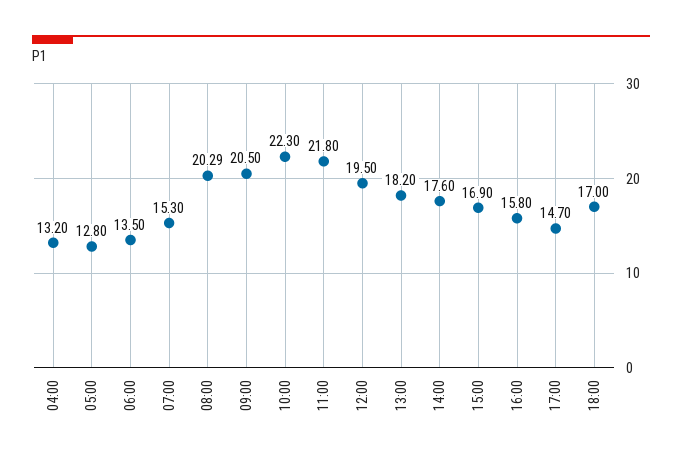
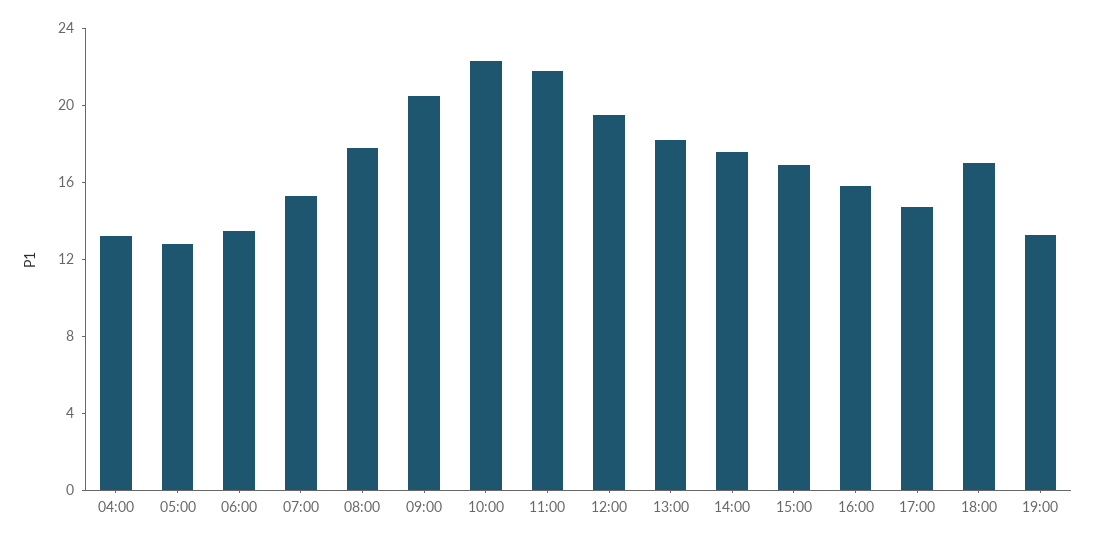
08:00: 20.29 -> 18
19:00: none -> 13

